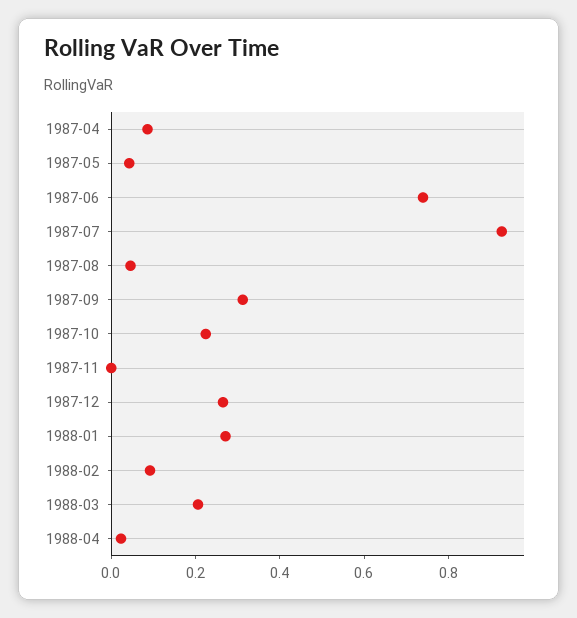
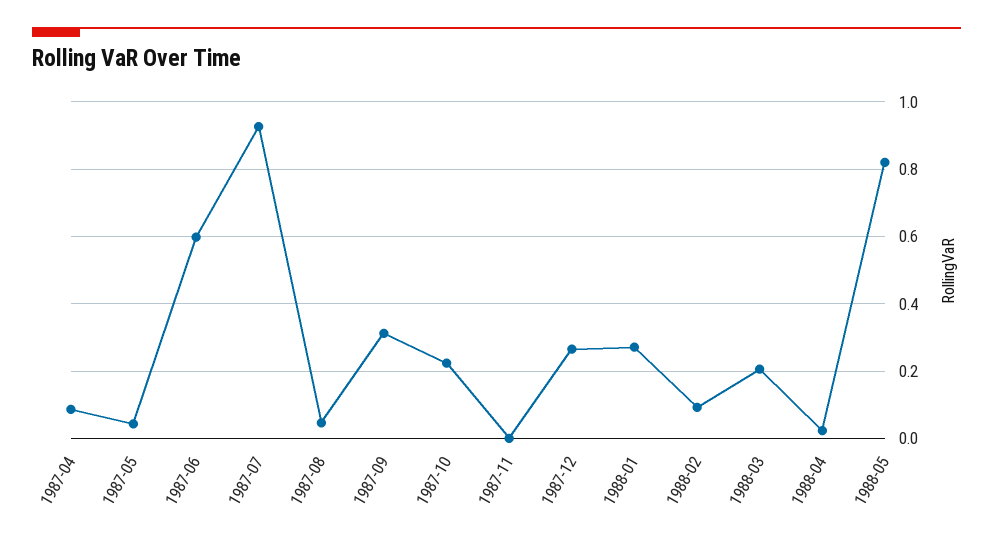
1987-06: 0.75 -> 0.6
1988-05: none -> 0.82

